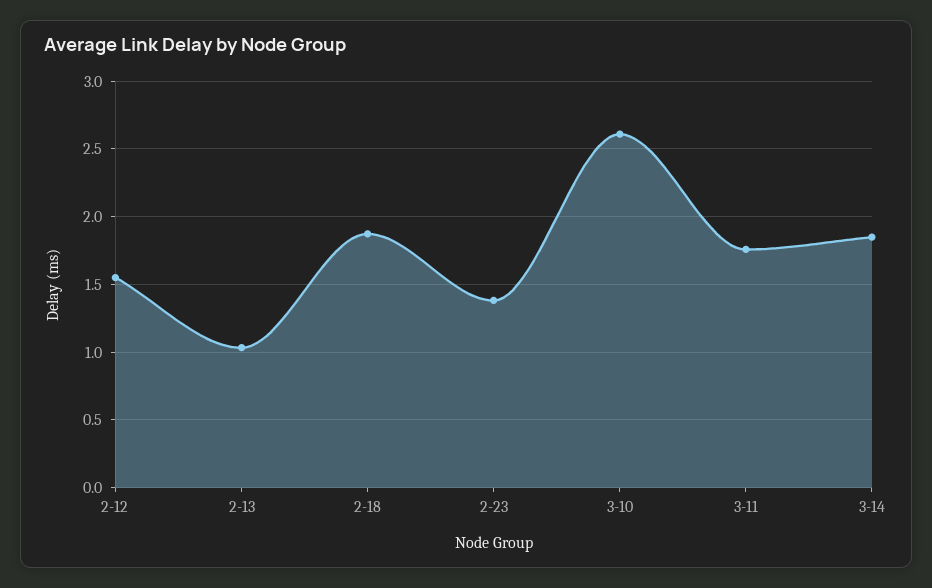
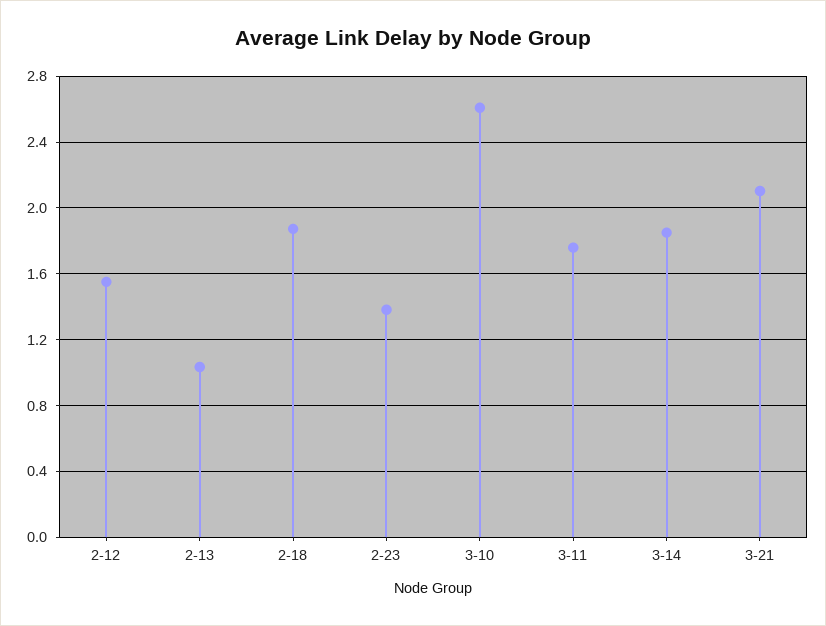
3-21: none -> 2.1

